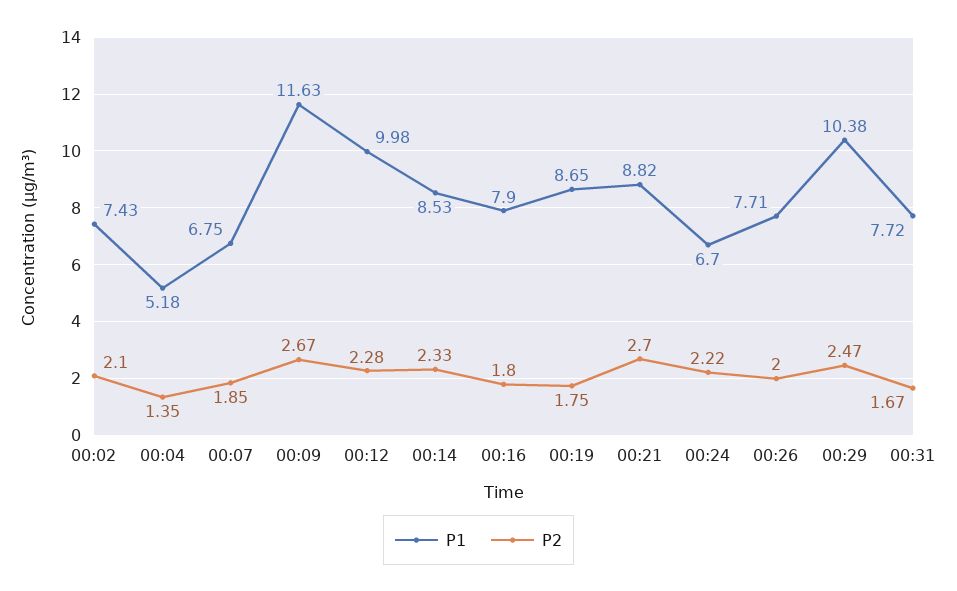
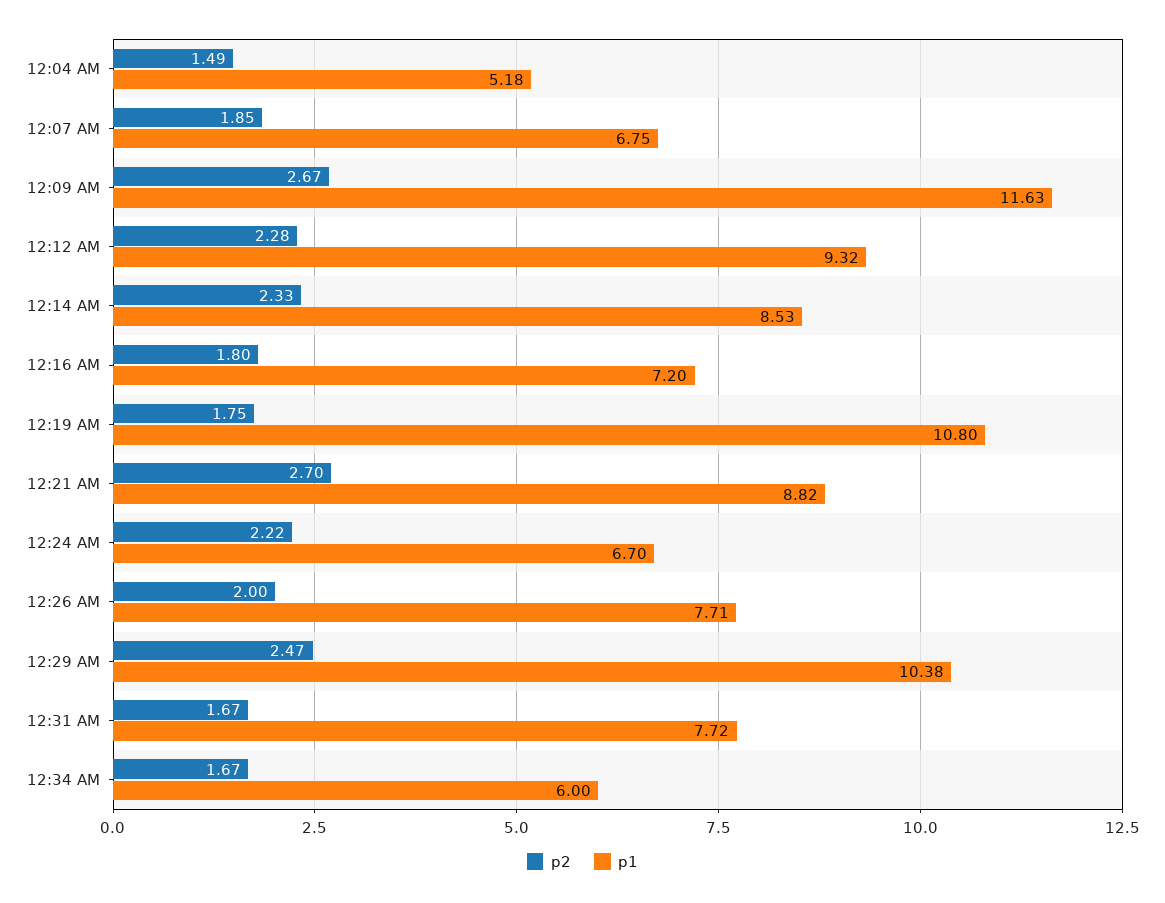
P1, 00:02: 7.43 -> none
P2, 00:02: 2.1 -> none
P2, 00:04: 1.35 -> 1.49
P1, 00:12: 9.98 -> 9.32
P1, 00:16: 7.9 -> 7.2
P1, 00:19: 8.65 -> 10.8
P2, 12:34 AM: none -> 1.67
P1, 12:34 AM: none -> 6

